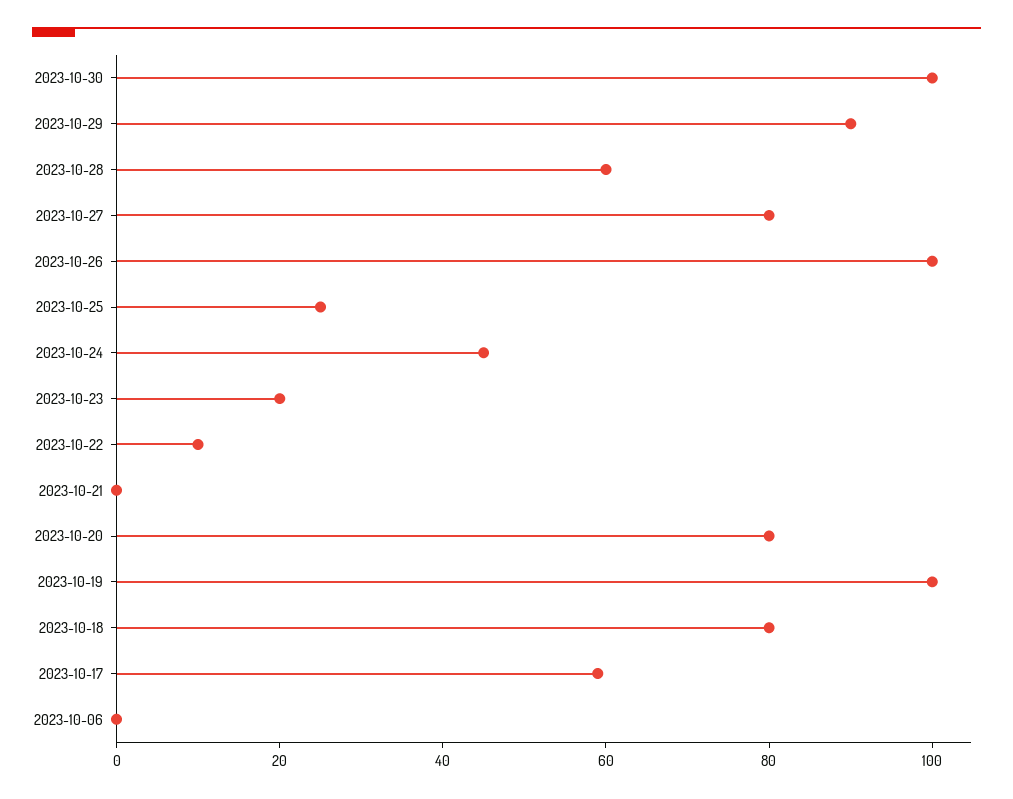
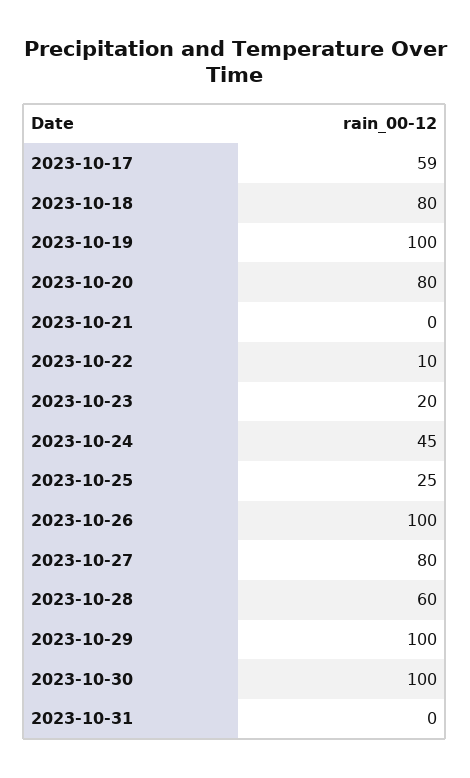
2023-10-29: 90 -> 100
2023-10-06: 0 -> none
2023-10-31: none -> 0

